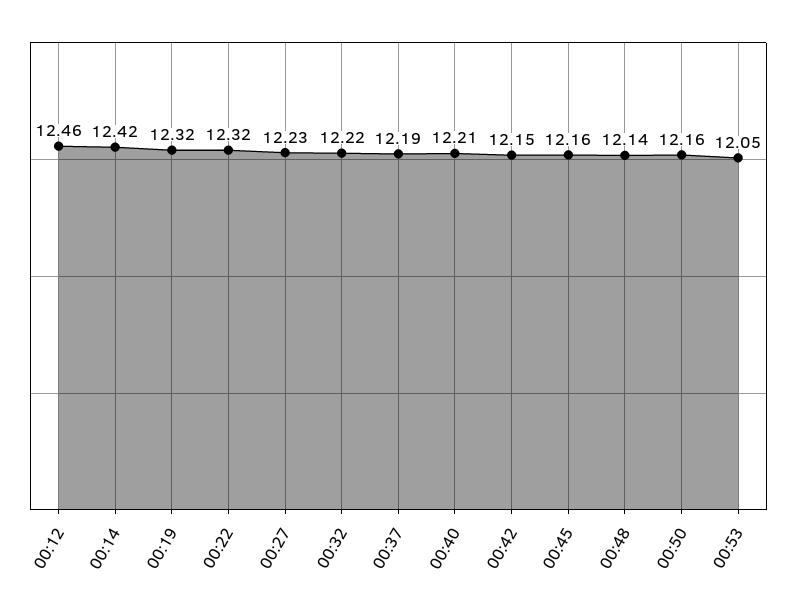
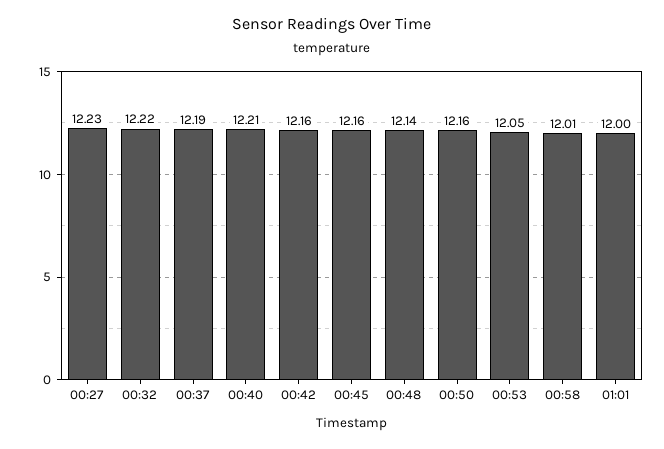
00:12: 12.46 -> none
00:14: 12.42 -> none
00:19: 12.32 -> none
00:22: 12.32 -> none
00:42: 12.15 -> 12.16
00:58: none -> 12.01
01:01: none -> 12

